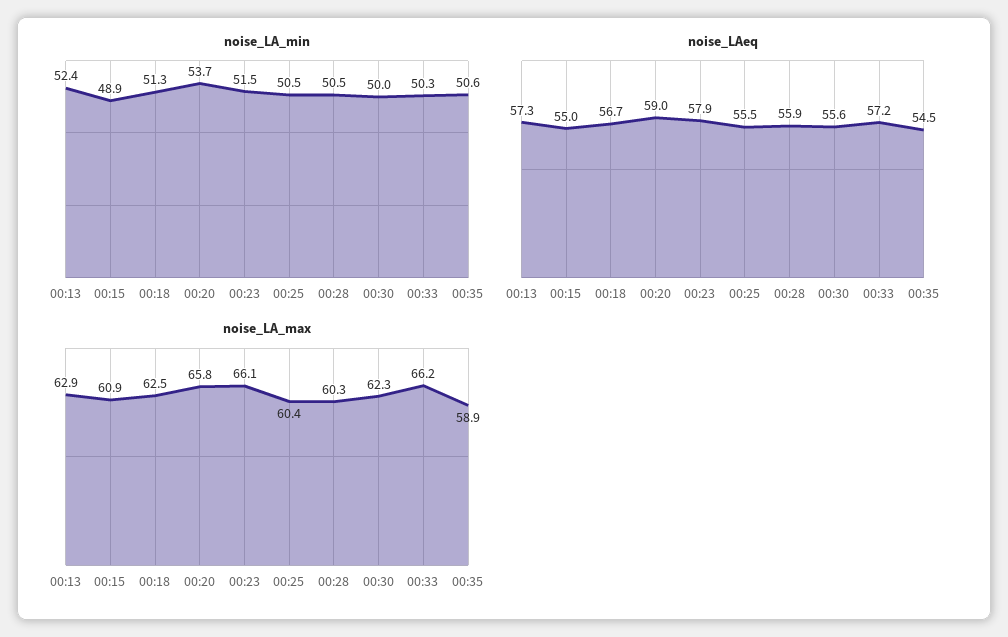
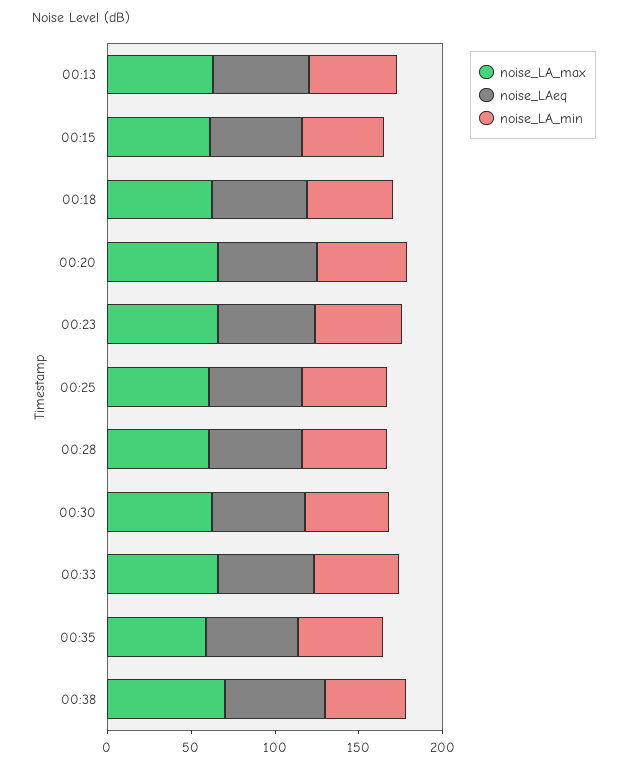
noise_LA_max, 00:38: none -> 70
noise_LAeq, 00:38: none -> 60
noise_LA_min, 00:38: none -> 50

